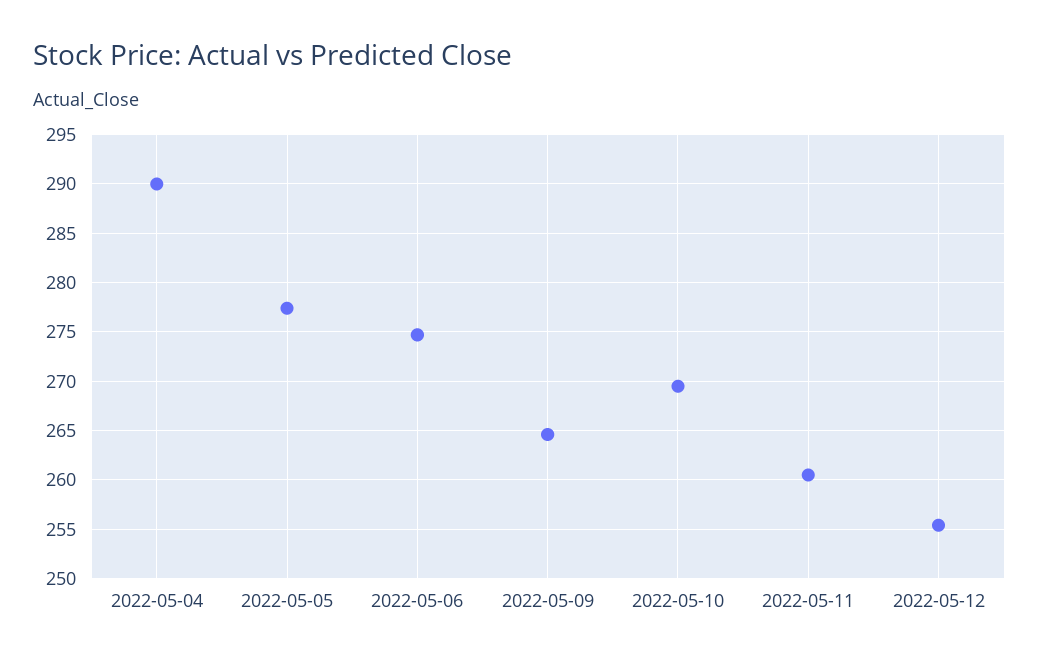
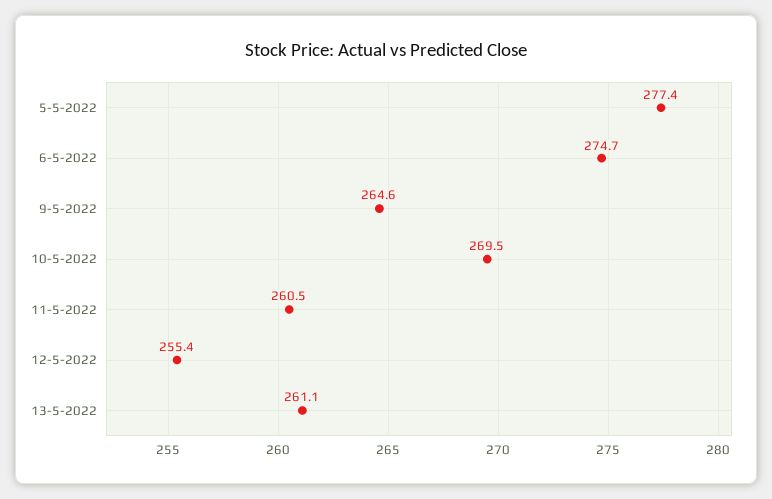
2022-05-04: 290 -> none
13-5-2022: none -> 261.1

